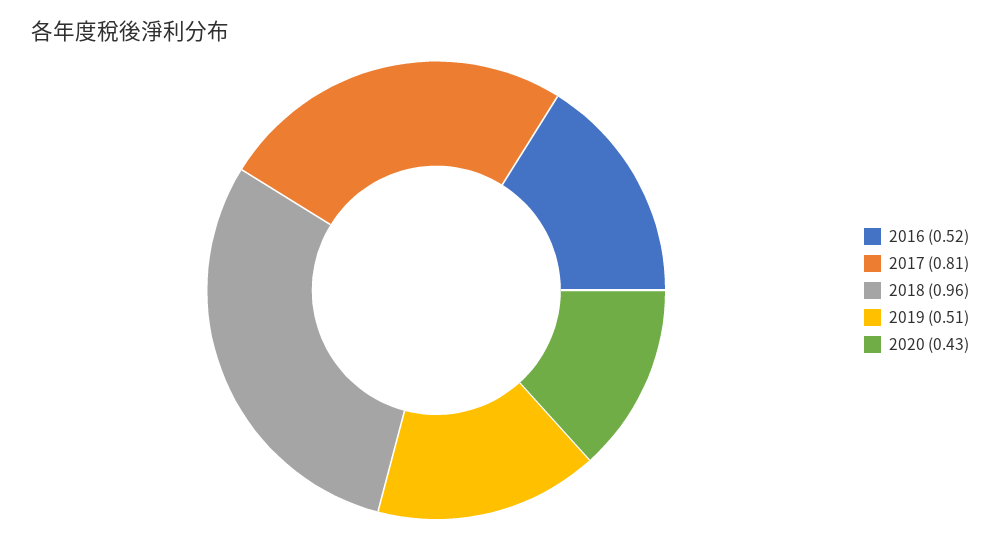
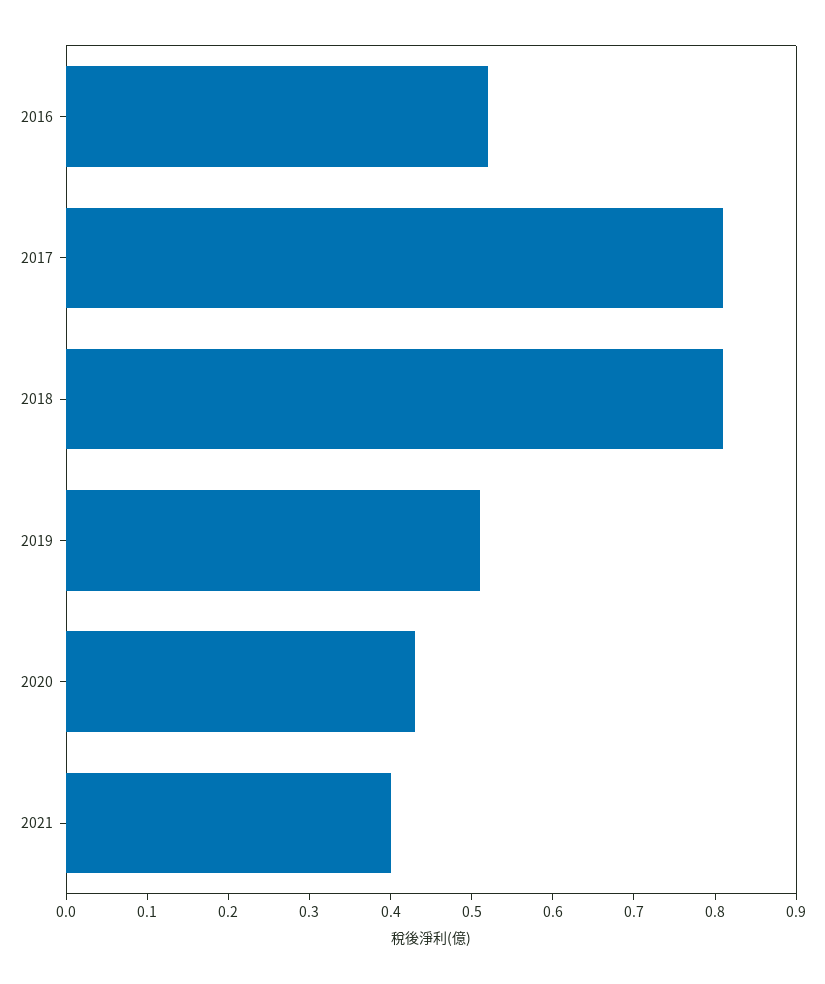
2018: 0.96 -> 0.81
2021: none -> 0.4

